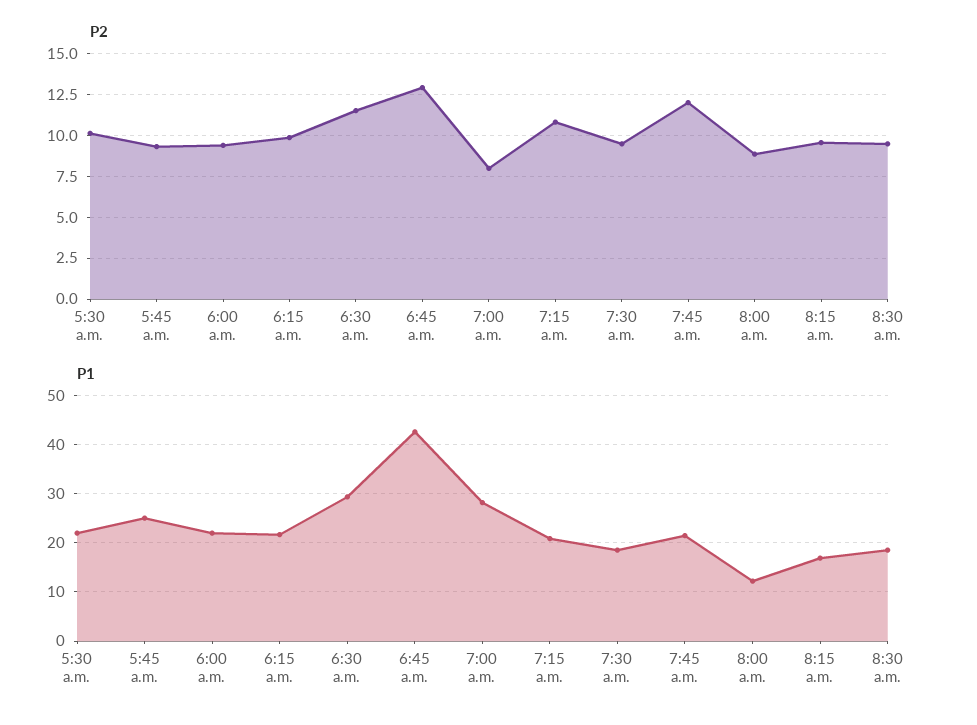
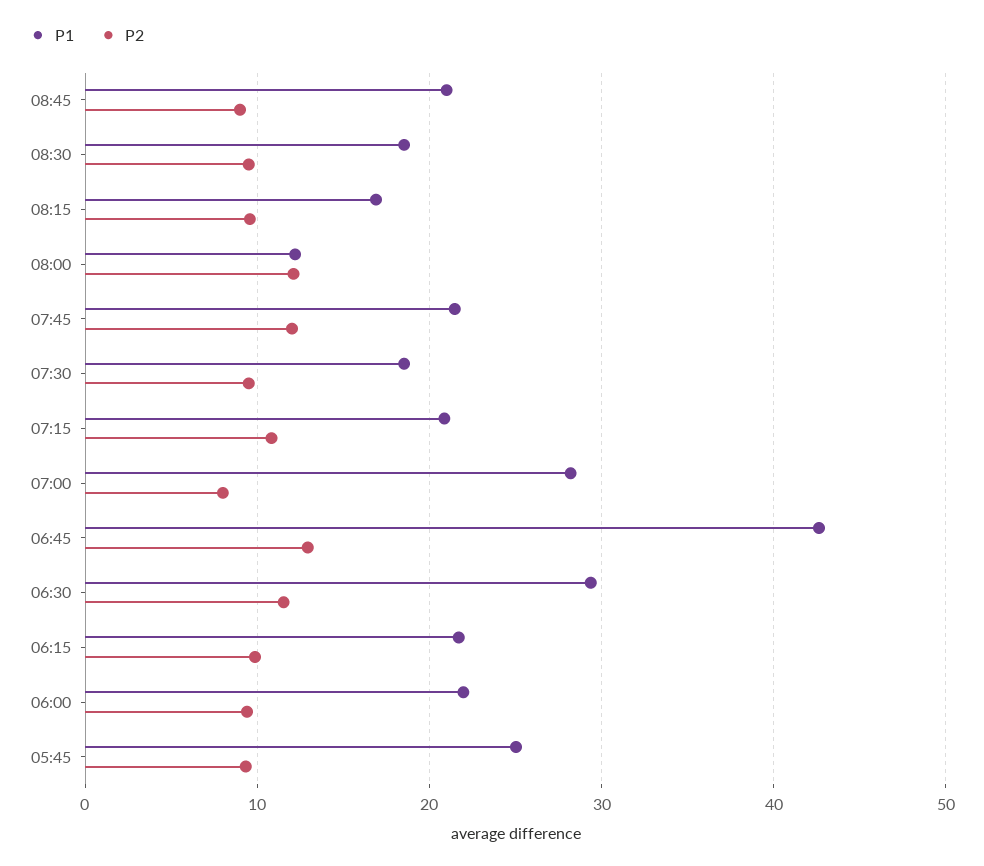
P2, 5:30 a.m.: 10 -> none
P2, 8:00 a.m.: 9 -> 12
P1, 5:30 a.m.: 22 -> none
P1, 08:45: none -> 21
P2, 08:45: none -> 9

